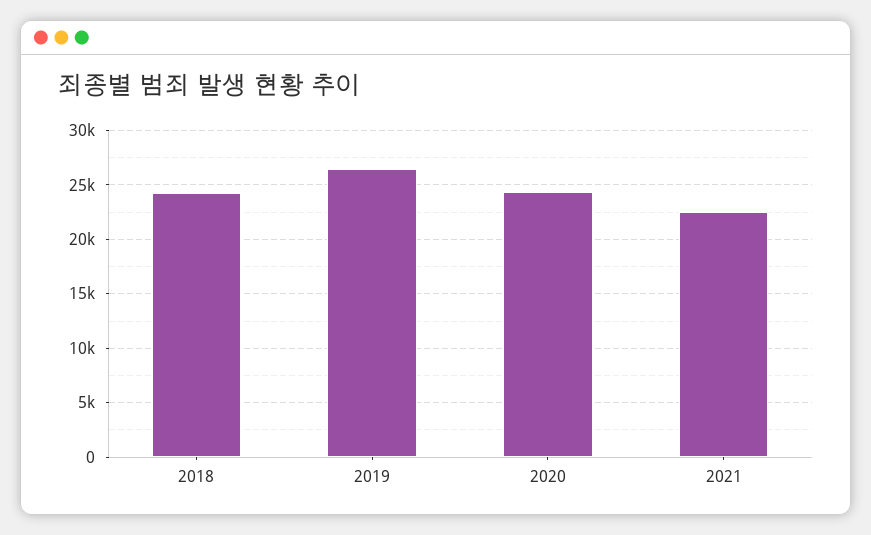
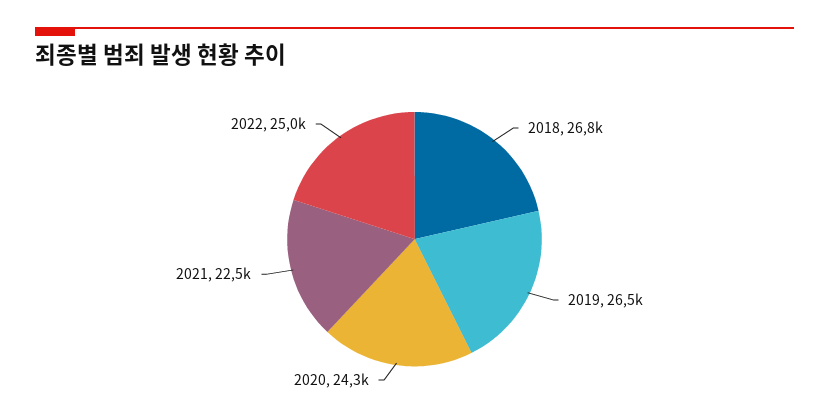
2018: 24000 -> 26800
2022: none -> 25000

